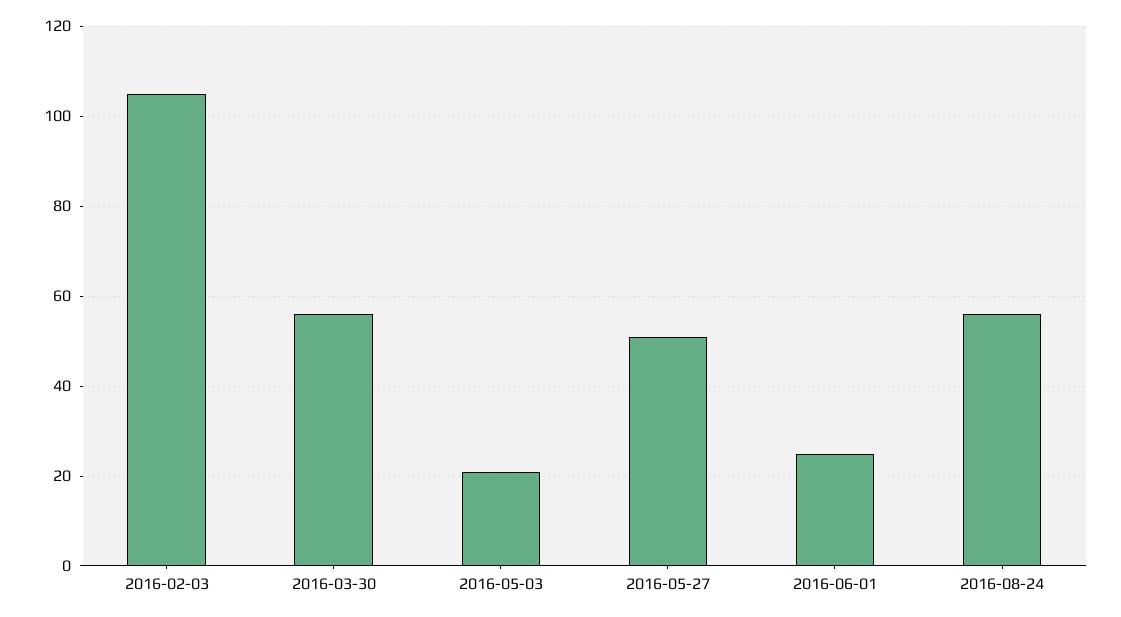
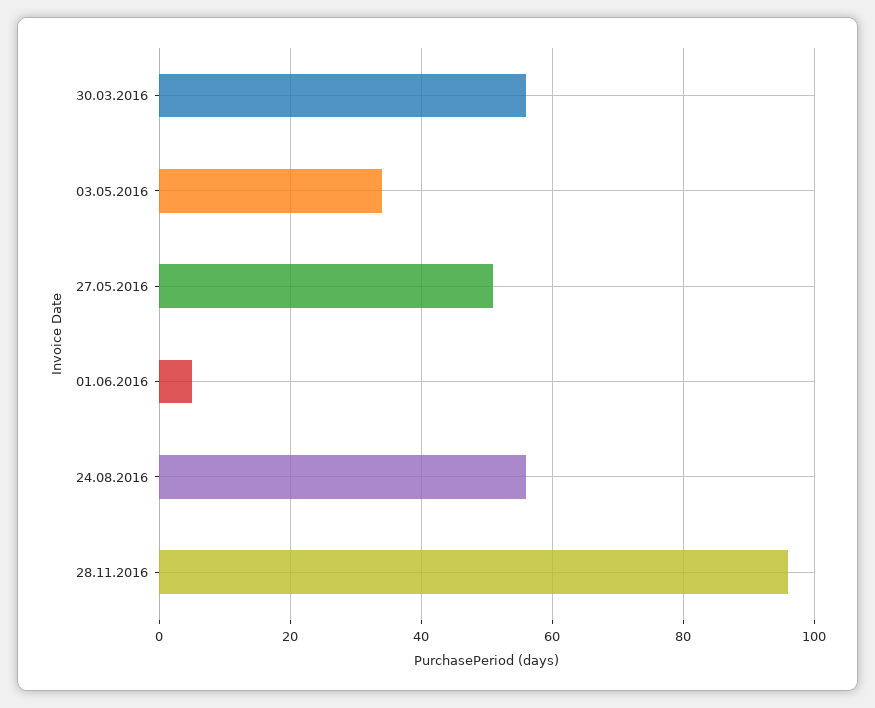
2016-02-03: 105 -> none
2016-05-03: 20 -> 35
2016-06-01: 25 -> 5
28.11.2016: none -> 95

